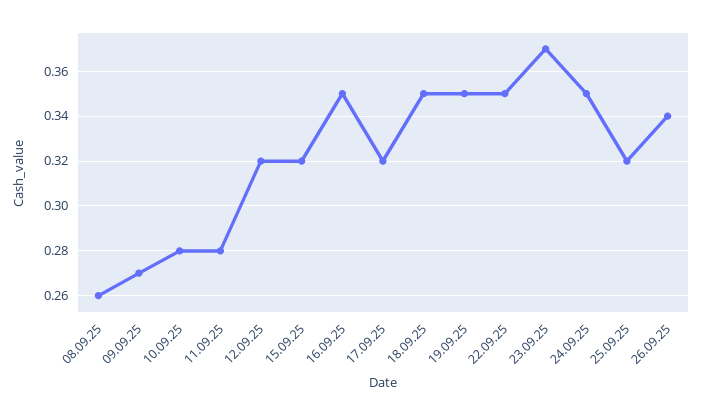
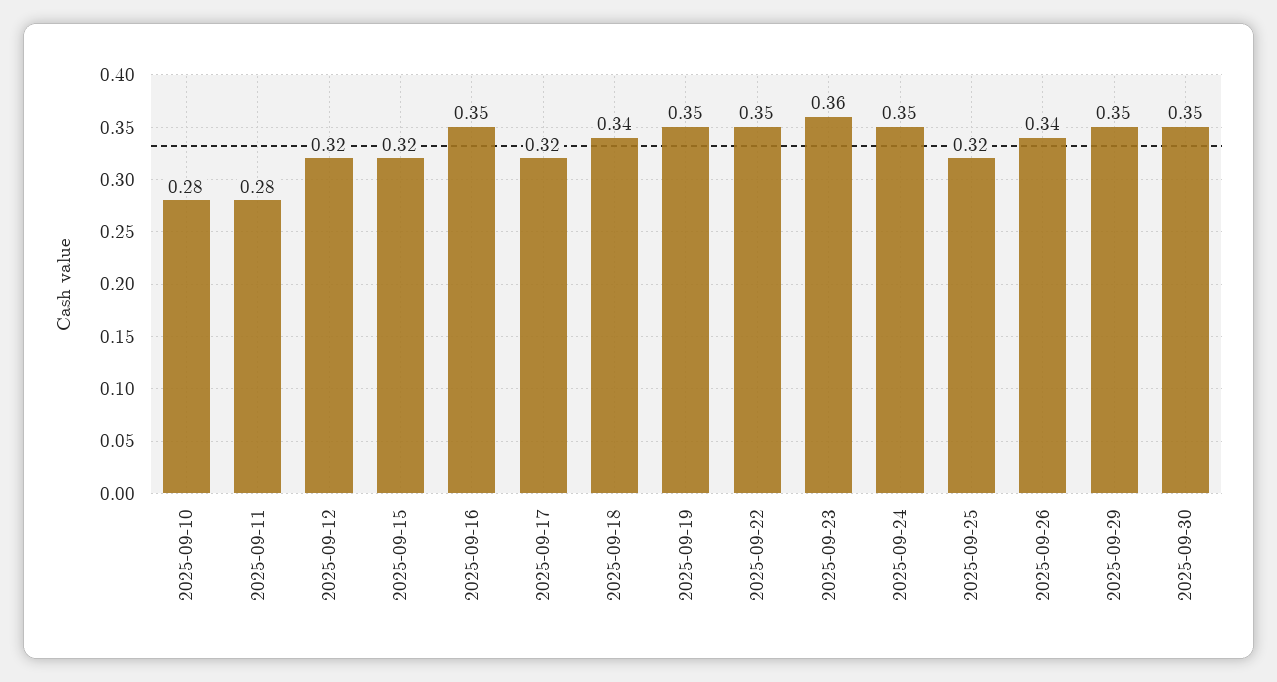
08.09.25: 0.26 -> none
09.09.25: 0.27 -> none
18.09.25: 0.35 -> 0.34
23.09.25: 0.37 -> 0.36
2025-09-29: none -> 0.35
2025-09-30: none -> 0.35

